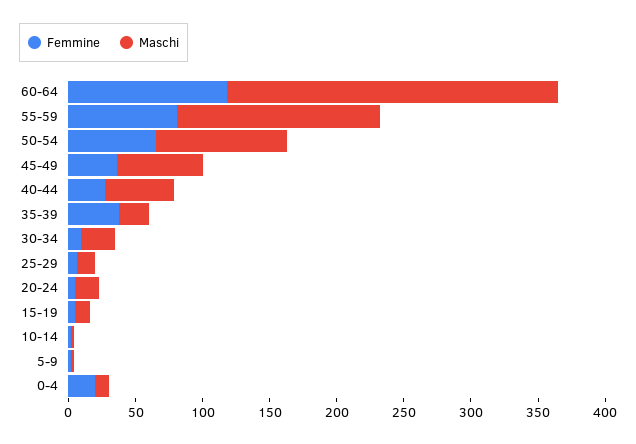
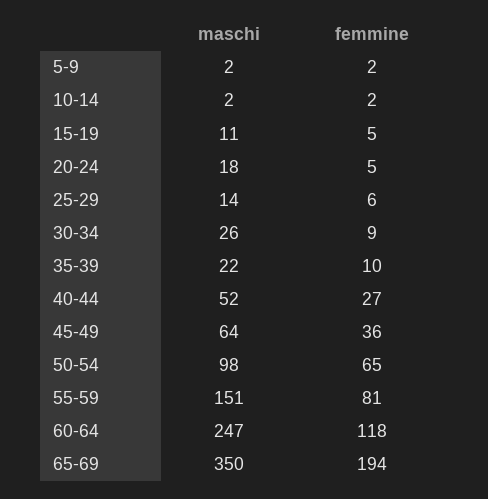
Femmine, 35-39: 40 -> 10
Femmine, 0-4: 20 -> none
Maschi, 0-4: 10 -> none
Maschi, 65-69: none -> 350
Femmine, 65-69: none -> 194

